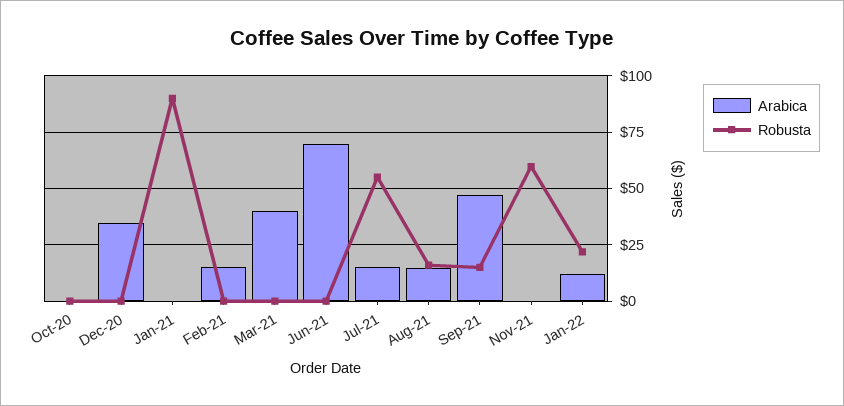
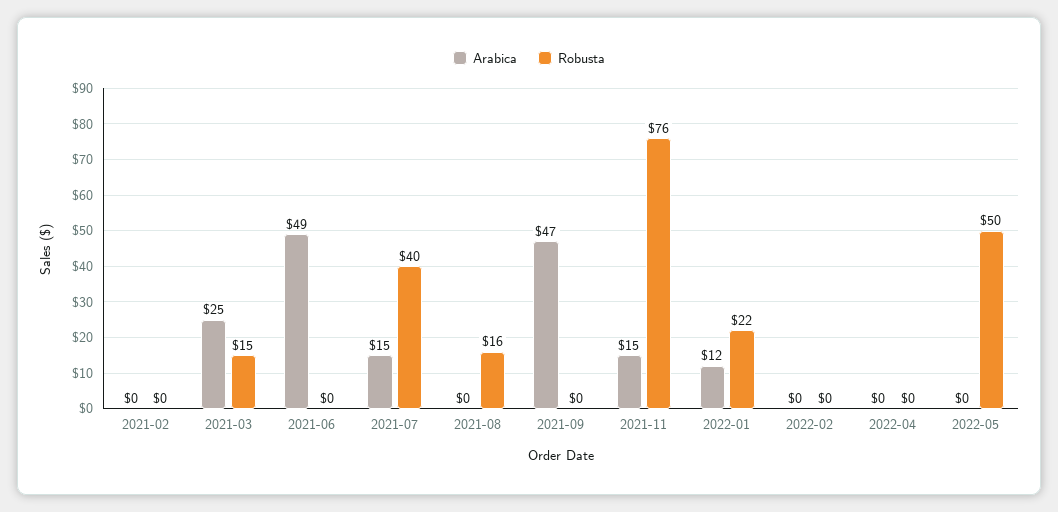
Arabica, Oct-20: 0 -> none
Robusta, Oct-20: 0 -> none
Arabica, Dec-20: 35 -> none
Robusta, Dec-20: 0 -> none
Arabica, Jan-21: 0 -> none
Robusta, Jan-21: 90 -> none
Arabica, Feb-21: 15 -> 0
Arabica, Mar-21: 40 -> 25
Robusta, Mar-21: 0 -> 15
Arabica, Jun-21: 70 -> 49
Robusta, Jul-21: 55 -> 40
Arabica, Aug-21: 15 -> 0
Robusta, Sep-21: 15 -> 0
Arabica, Nov-21: 0 -> 15
Robusta, Nov-21: 60 -> 76
Arabica, 2022-02: none -> 0
Robusta, 2022-02: none -> 0
Arabica, 2022-04: none -> 0
Robusta, 2022-04: none -> 0
Arabica, 2022-05: none -> 0
Robusta, 2022-05: none -> 50

